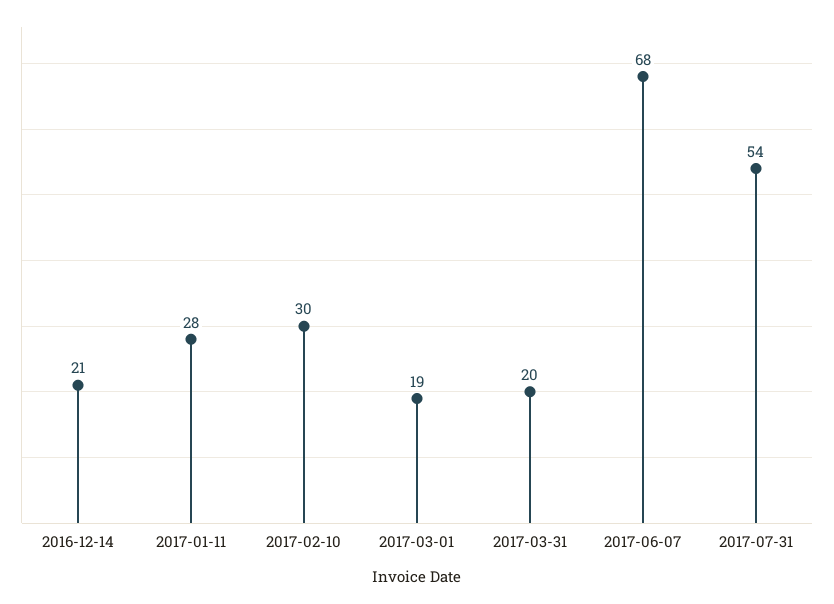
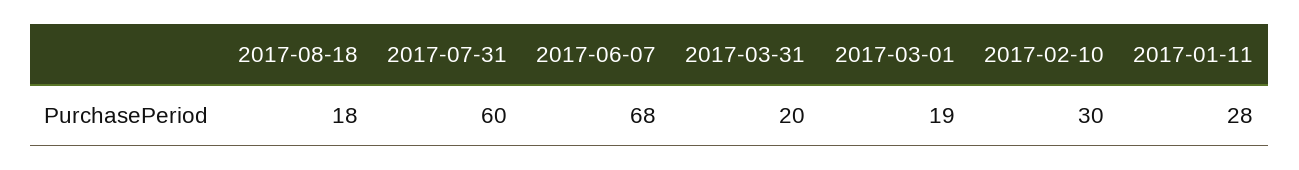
2016-12-14: 21 -> none
2017-07-31: 54 -> 60
2017-08-18: none -> 18

